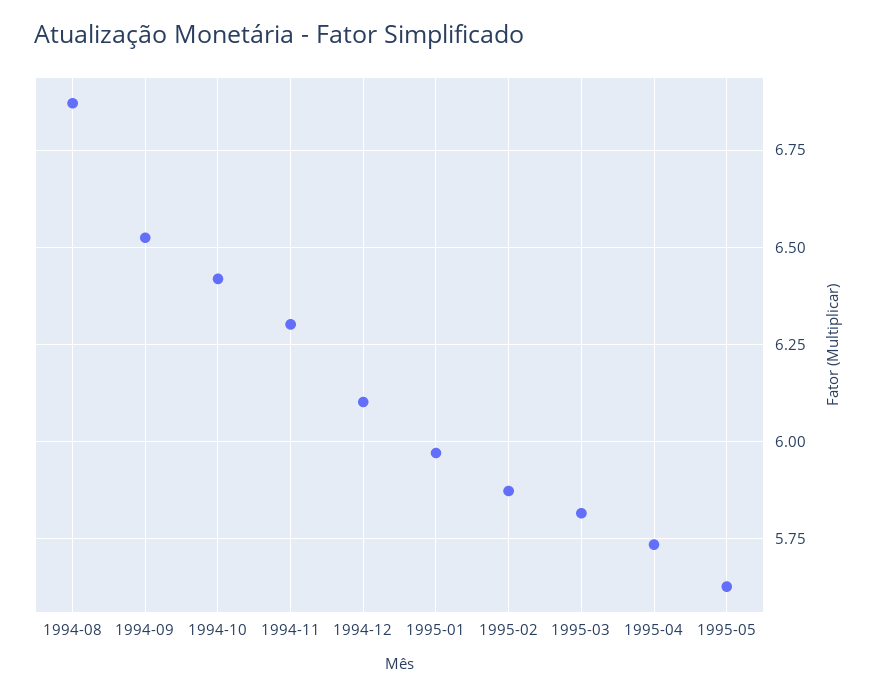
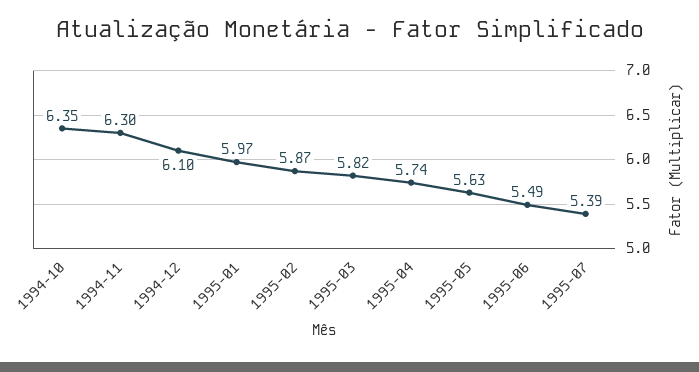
1994-08: 6.875 -> none
1994-09: 6.525 -> none
1994-10: 6.425 -> 6.35
1995-06: none -> 5.49
1995-07: none -> 5.39

